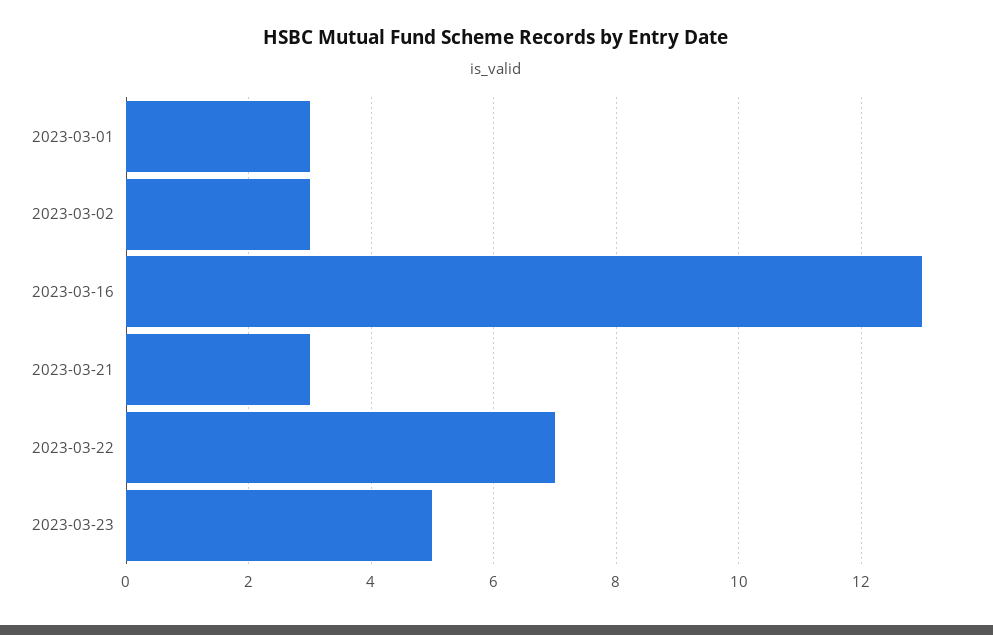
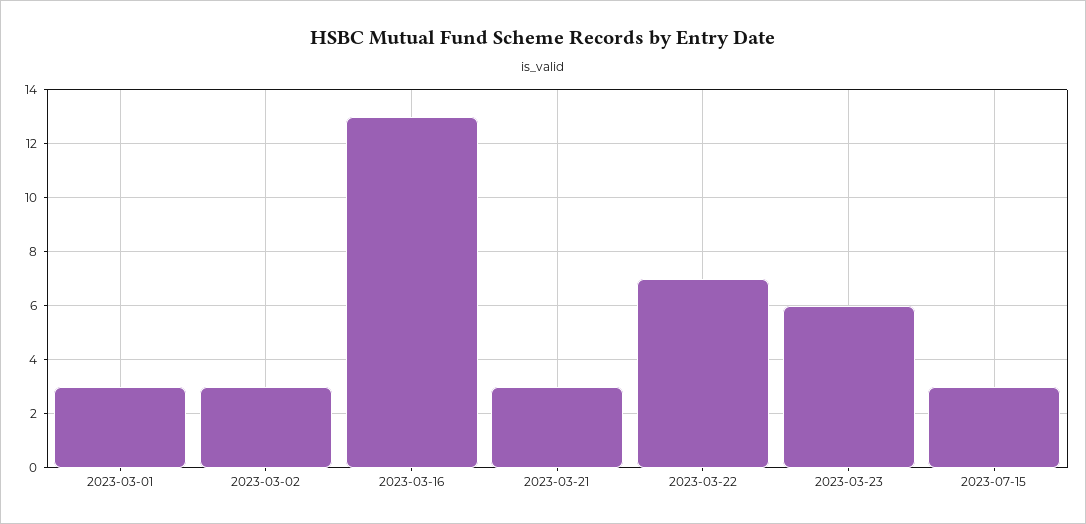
2023-03-23: 5 -> 6
2023-07-15: none -> 3

